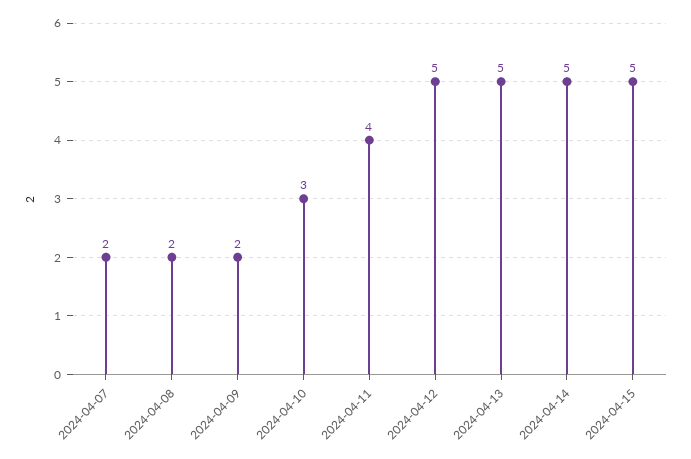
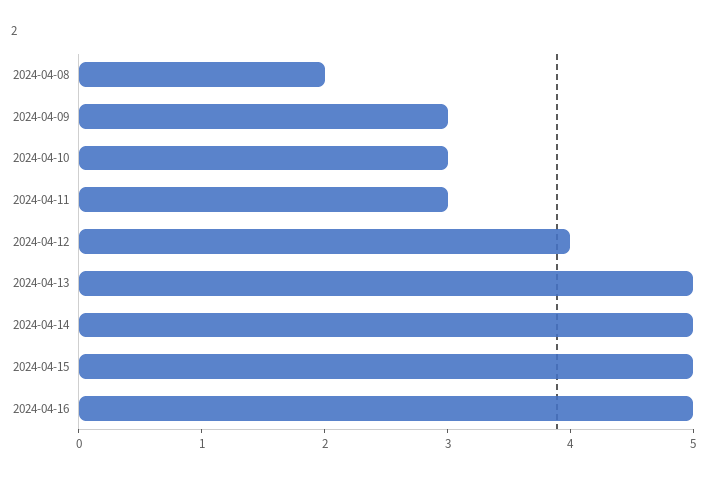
2024-04-07: 2 -> none
2024-04-09: 2 -> 3
2024-04-11: 4 -> 3
2024-04-12: 5 -> 4
2024-04-16: none -> 5

